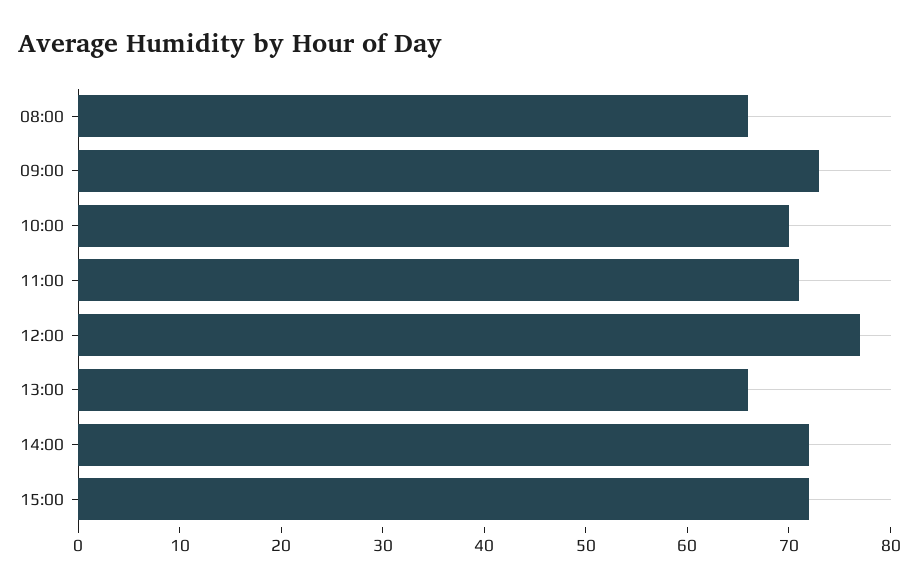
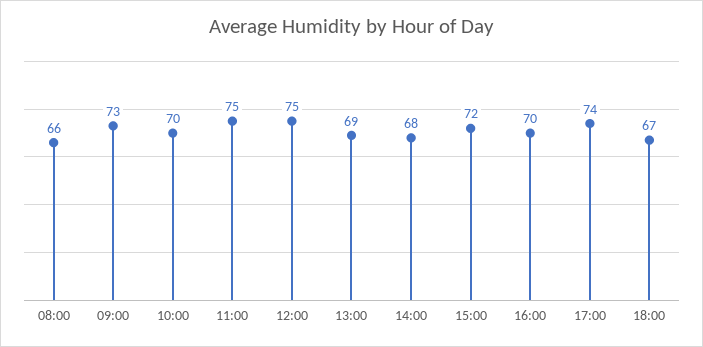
11:00: 71 -> 75
12:00: 77 -> 75
13:00: 66 -> 69
14:00: 72 -> 68
16:00: none -> 70
17:00: none -> 74
18:00: none -> 67

